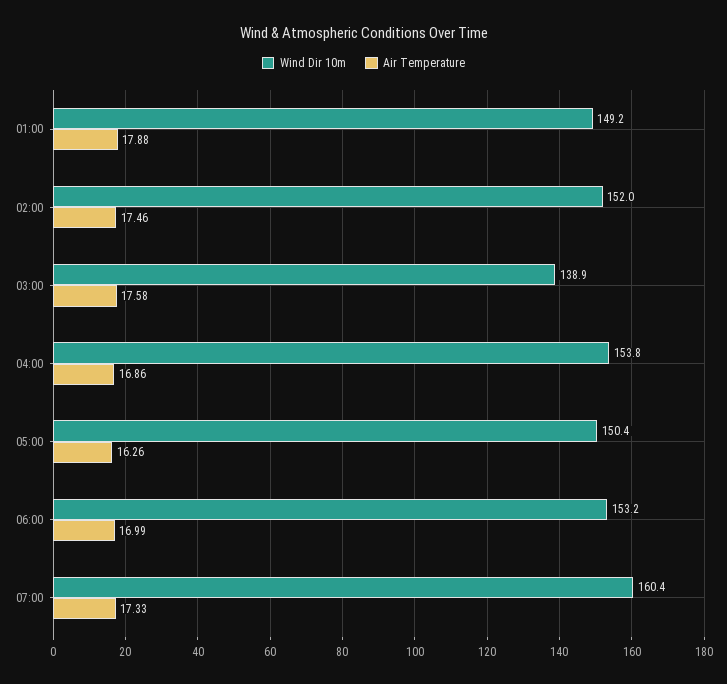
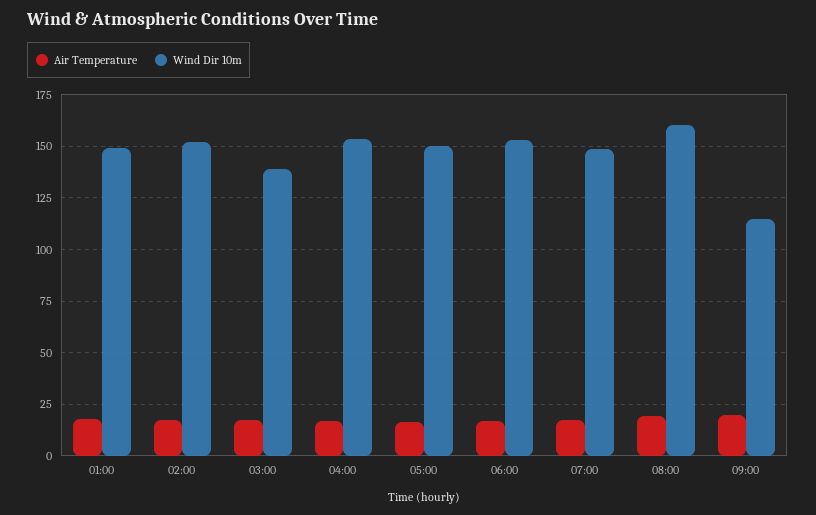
Wind Dir 10m, 07:00: 160.4 -> 150
Air Temperature, 08:00: none -> 20
Wind Dir 10m, 08:00: none -> 160
Air Temperature, 09:00: none -> 20
Wind Dir 10m, 09:00: none -> 115

